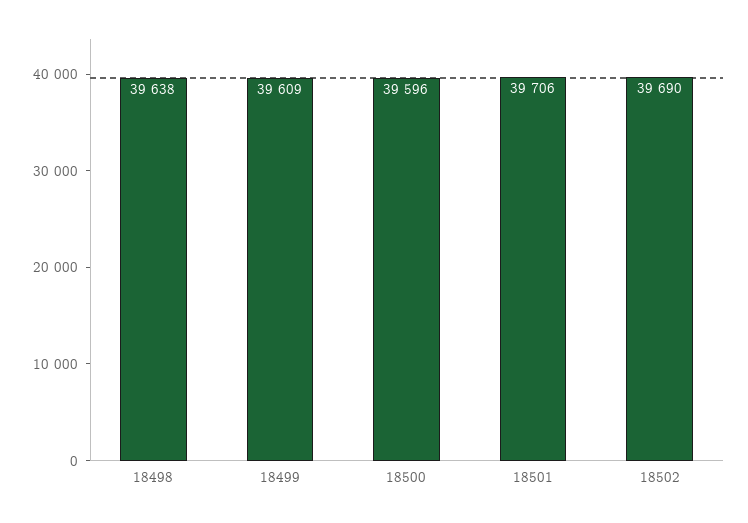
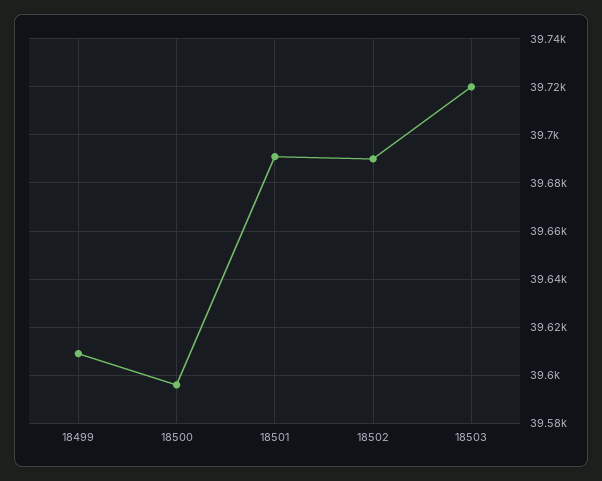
18498: 39638 -> none
18501: 39706 -> 39690
18503: none -> 39720

